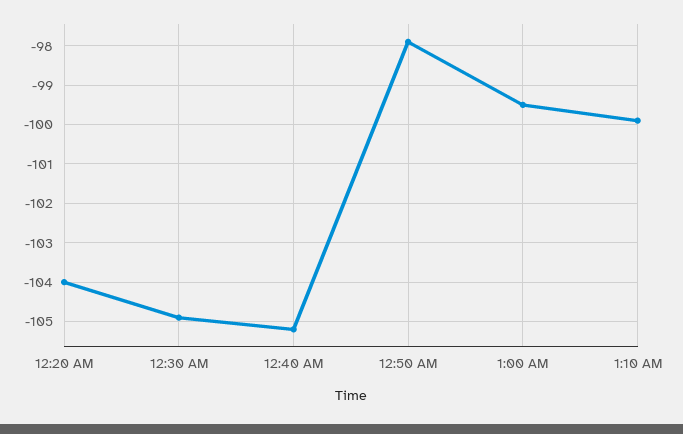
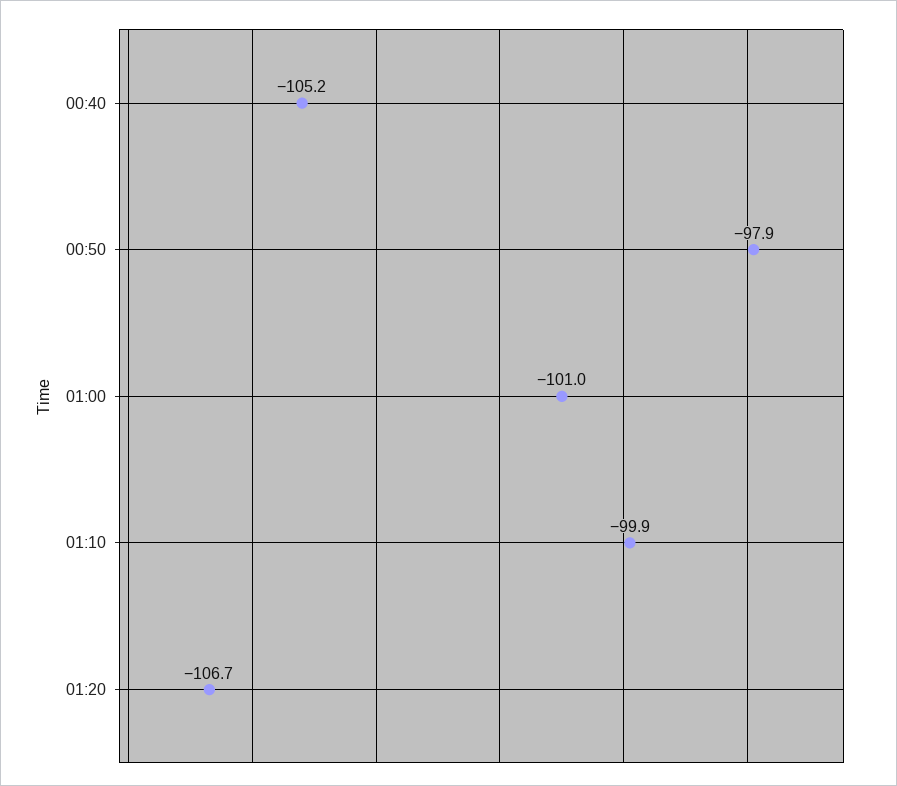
12:20 AM: -104 -> none
12:30 AM: -105 -> none
1:00 AM: -99.5 -> -101
01:20: none -> -106.7

